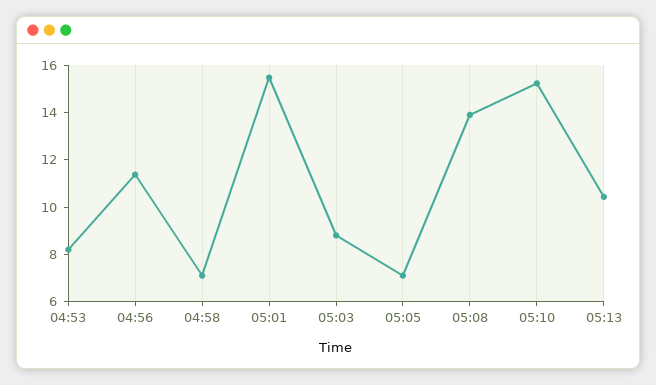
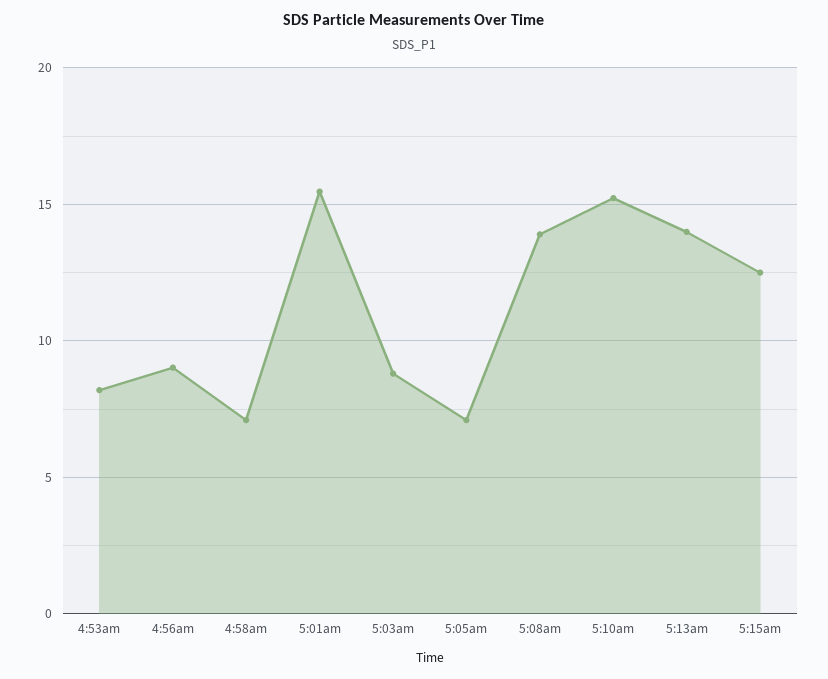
04:56: 11.5 -> 9
05:13: 10.5 -> 14
5:15am: none -> 12.5

